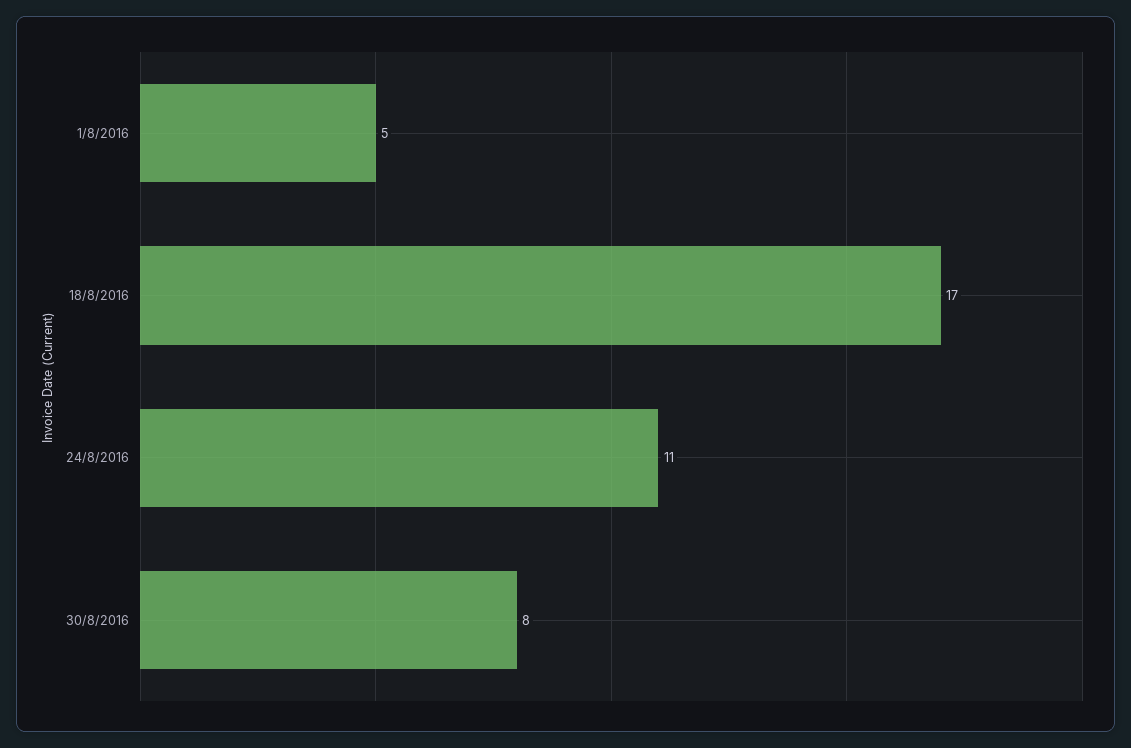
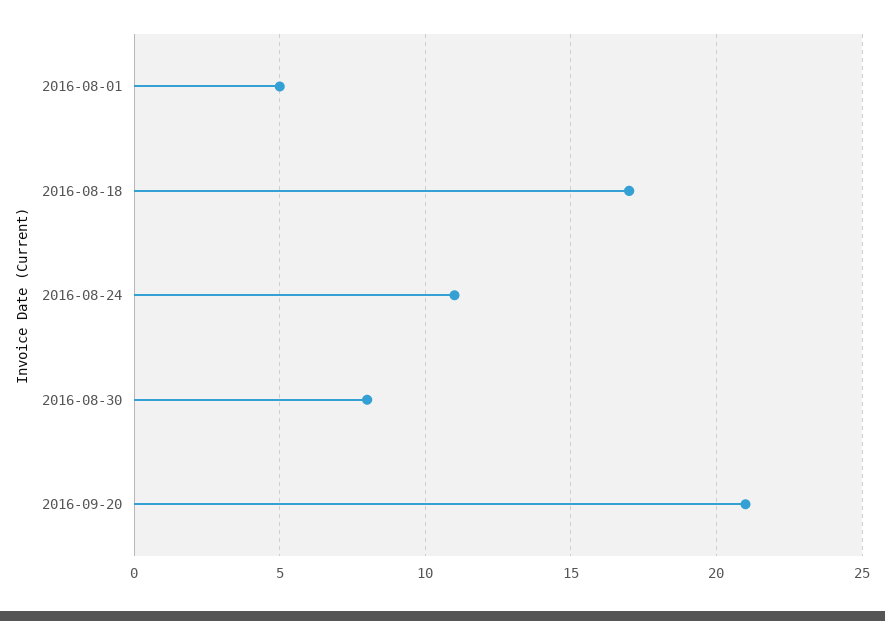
2016-09-20: none -> 21

